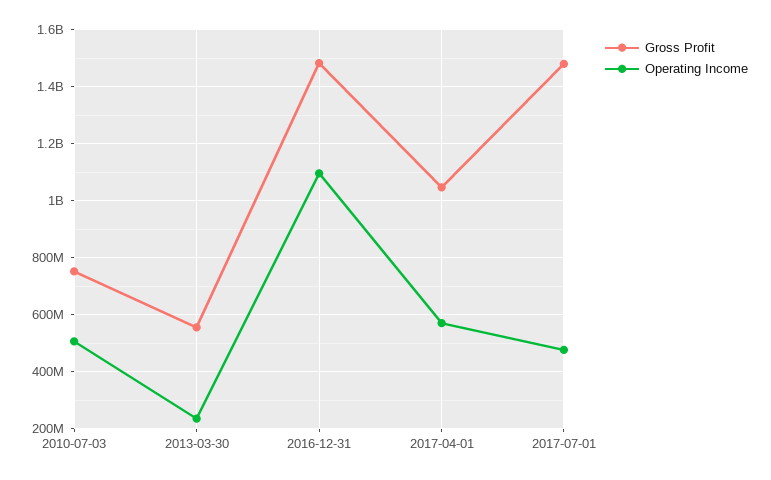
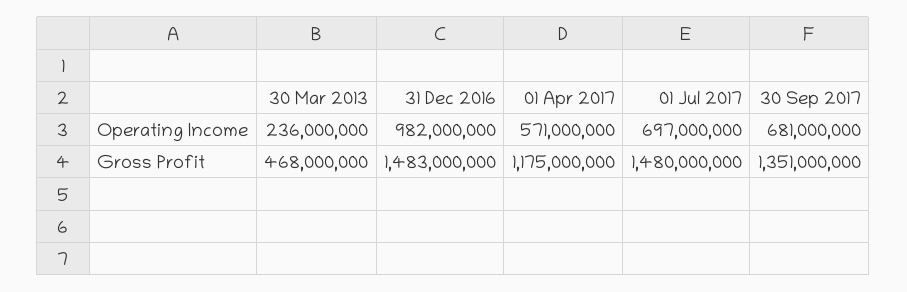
Gross Profit, 2010-07-03: 750000000 -> none
Operating Income, 2010-07-03: 500000000 -> none
Gross Profit, 2013-03-30: 550000000 -> 468000000
Operating Income, 2016-12-31: 1100000000 -> 982000000
Gross Profit, 2017-04-01: 1050000000 -> 1175000000
Operating Income, 2017-07-01: 475000000 -> 697000000
Operating Income, 30 Sep 2017: none -> 681000000
Gross Profit, 30 Sep 2017: none -> 1351000000

